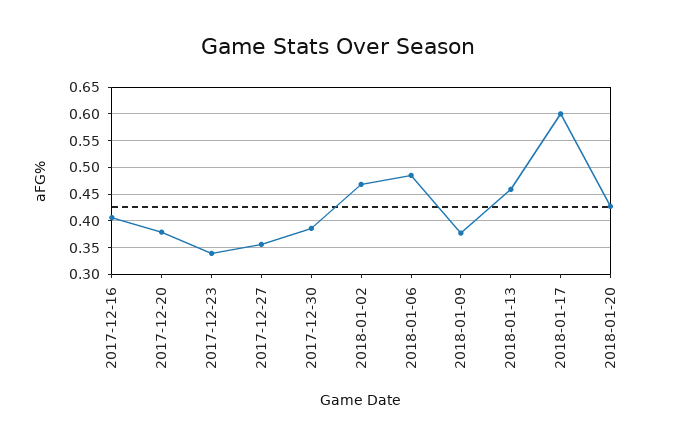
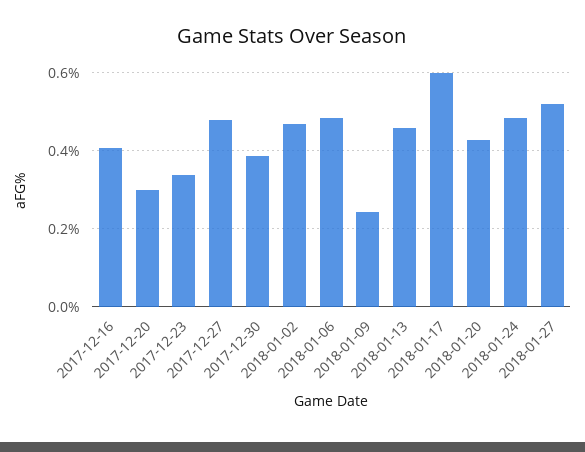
2017-12-20: 0.375 -> 0.3
2017-12-27: 0.35 -> 0.48
2018-01-09: 0.375 -> 0.24
2018-01-24: none -> 0.48
2018-01-27: none -> 0.52

